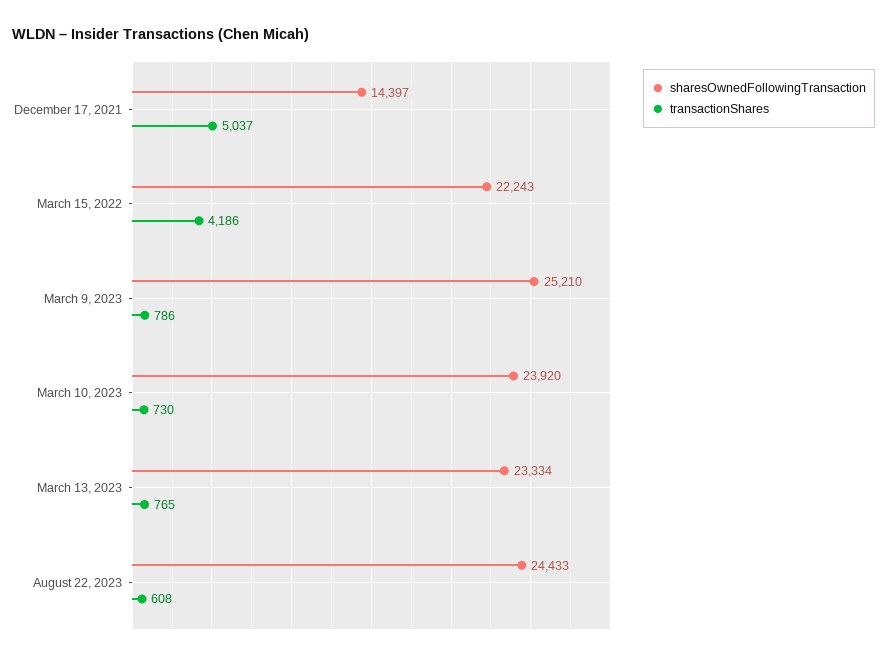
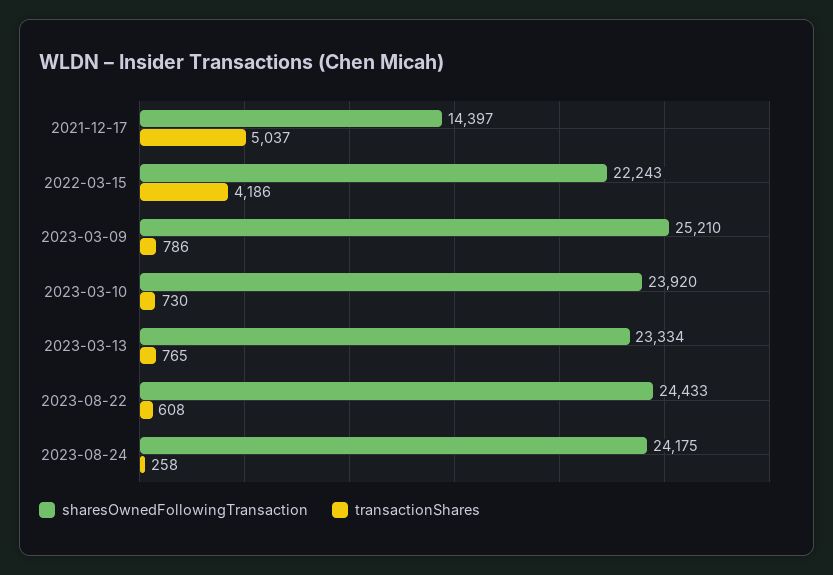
sharesOwnedFollowingTransaction, 2023-08-24: none -> 24175
transactionShares, 2023-08-24: none -> 258

